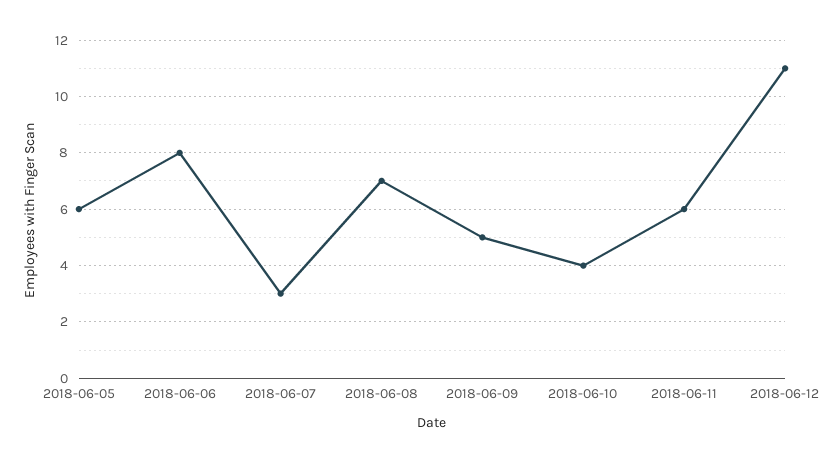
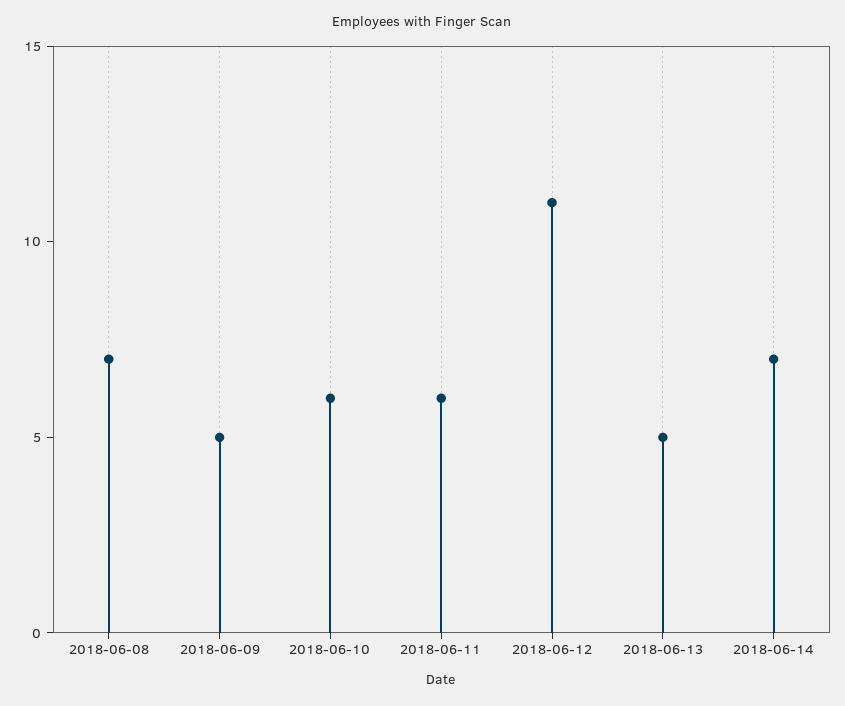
2018-06-05: 6 -> none
2018-06-06: 8 -> none
2018-06-07: 3 -> none
2018-06-10: 4 -> 6
2018-06-13: none -> 5
2018-06-14: none -> 7

